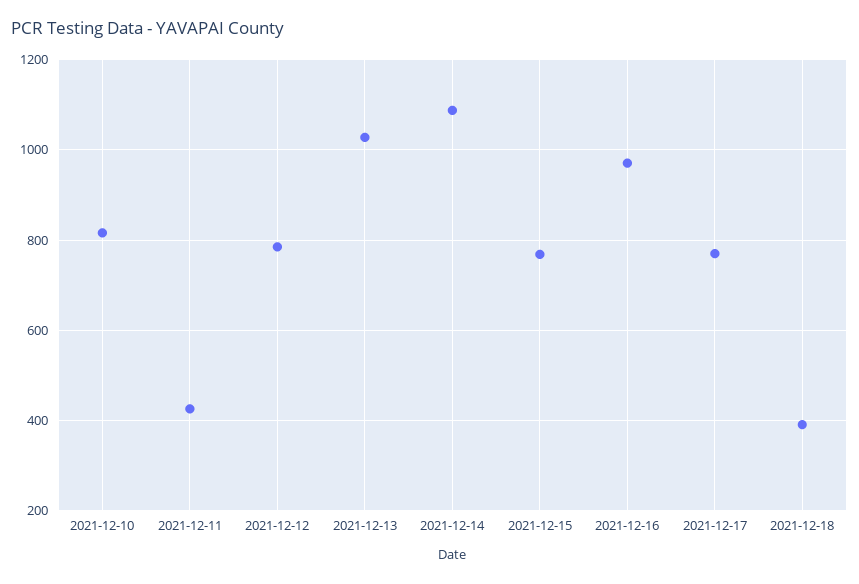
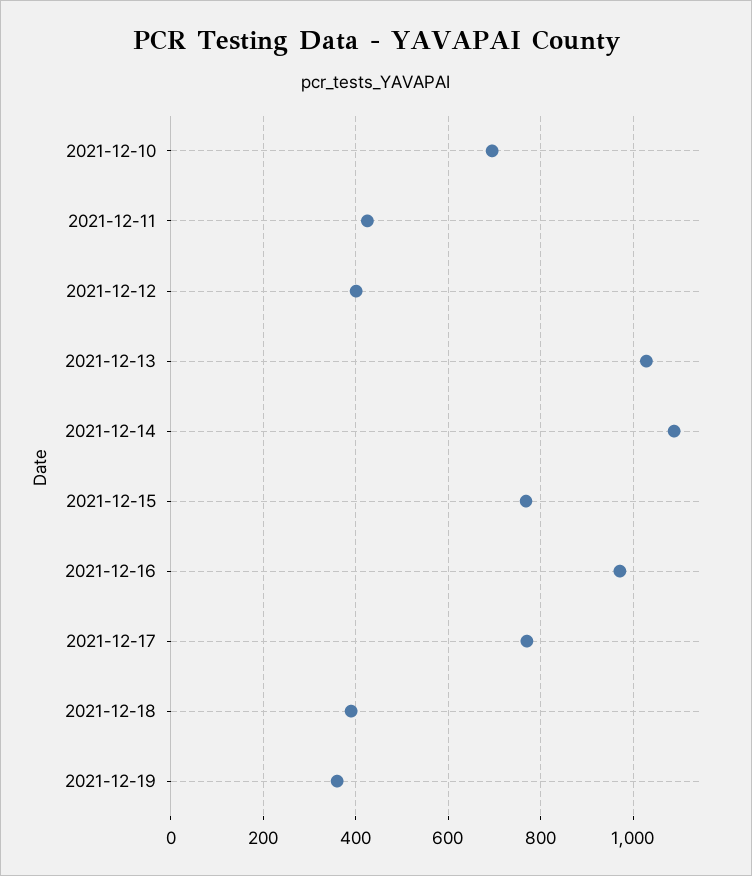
2021-12-10: 820 -> 700
2021-12-12: 780 -> 400
2021-12-19: none -> 360

